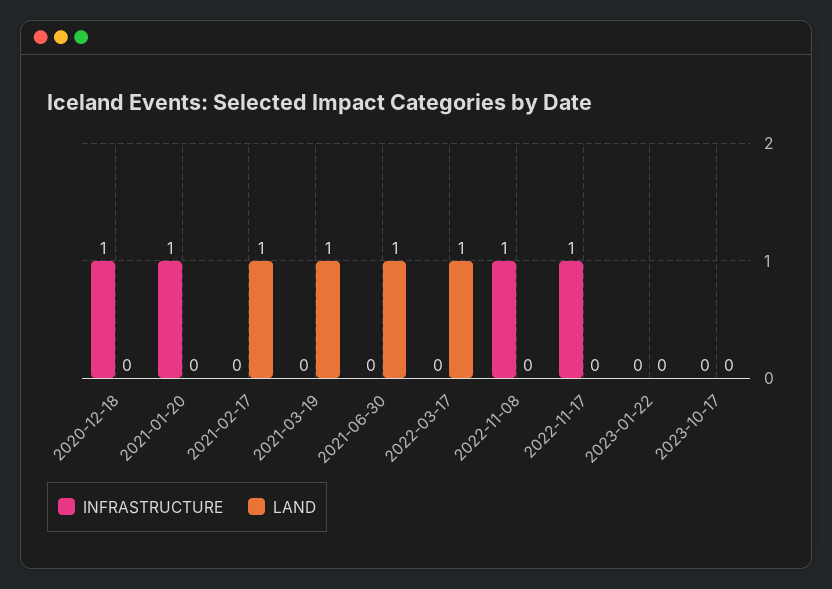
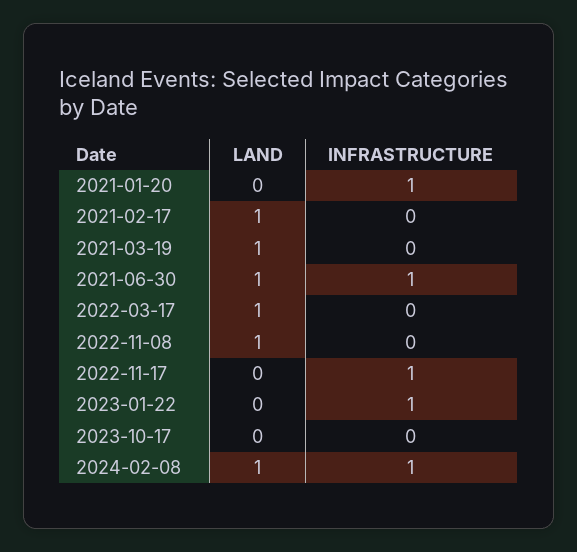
INFRASTRUCTURE, 2020-12-18: 1 -> none
LAND, 2020-12-18: 0 -> none
INFRASTRUCTURE, 2021-06-30: 0 -> 1
INFRASTRUCTURE, 2022-11-08: 1 -> 0
LAND, 2022-11-08: 0 -> 1
INFRASTRUCTURE, 2023-01-22: 0 -> 1
LAND, 2024-02-08: none -> 1
INFRASTRUCTURE, 2024-02-08: none -> 1

